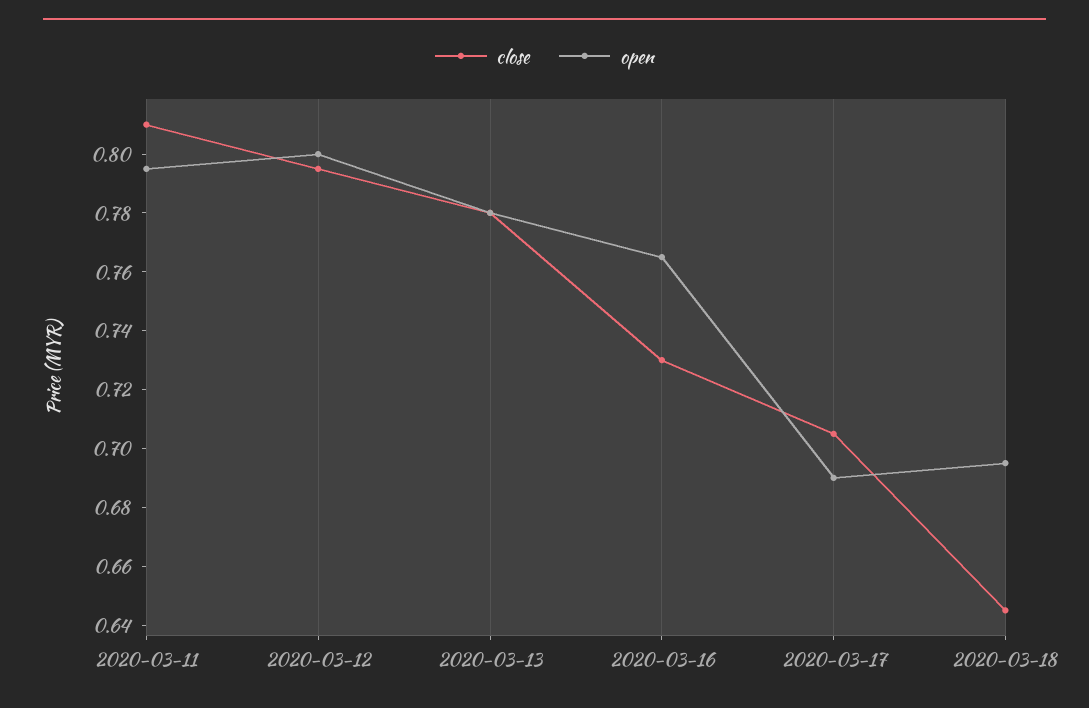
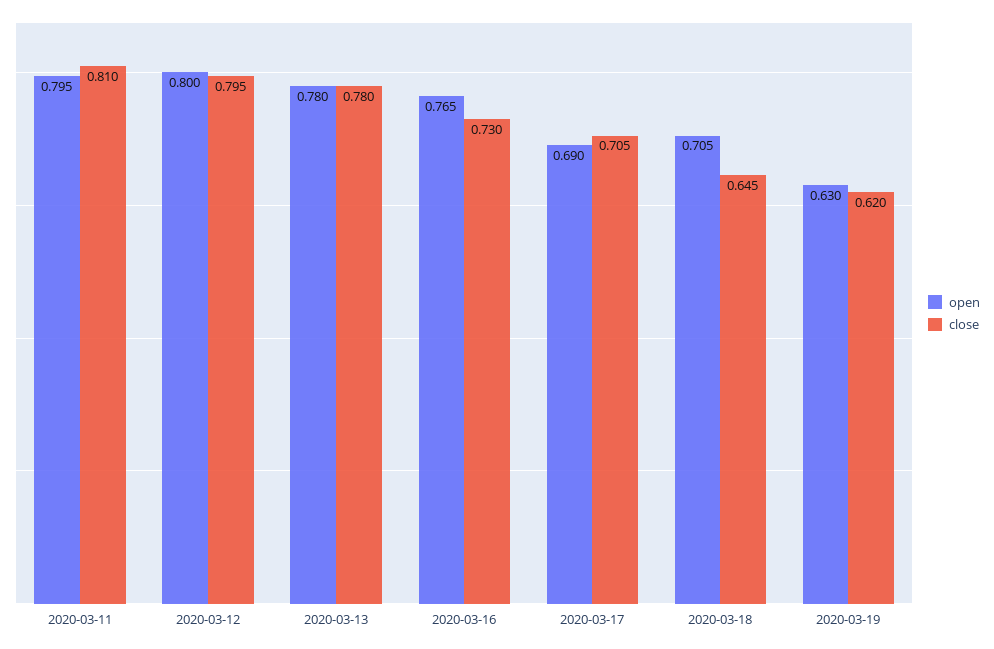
open, 2020-03-18: 0.695 -> 0.705
open, 2020-03-19: none -> 0.63
close, 2020-03-19: none -> 0.62

